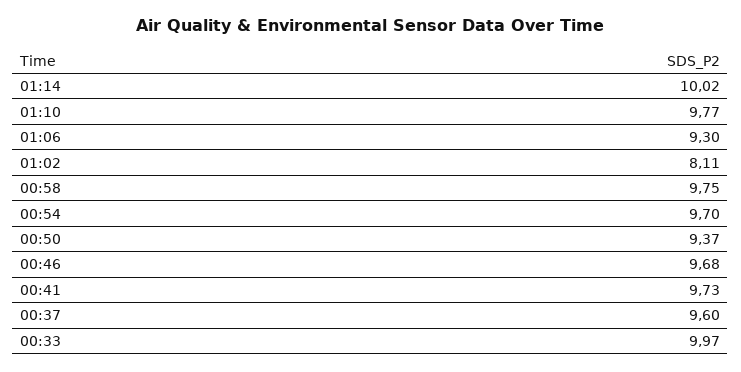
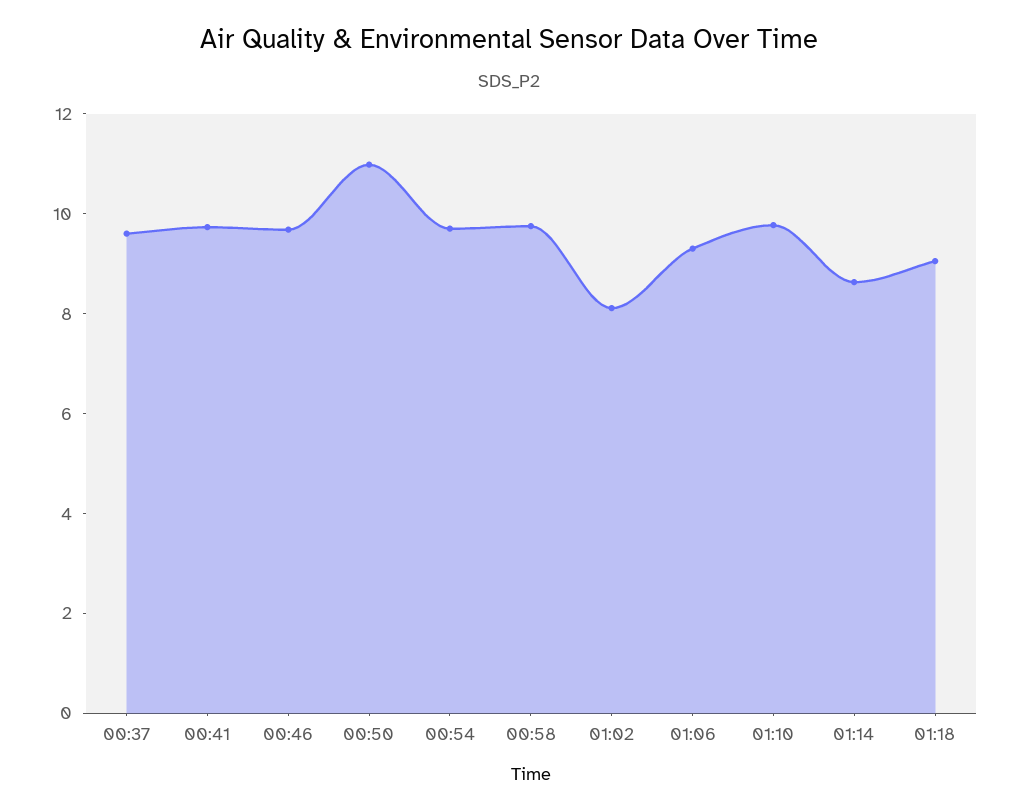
01:14: 10.02 -> 8.5
00:50: 9.37 -> 11
00:33: 9.97 -> none
01:18: none -> 9

